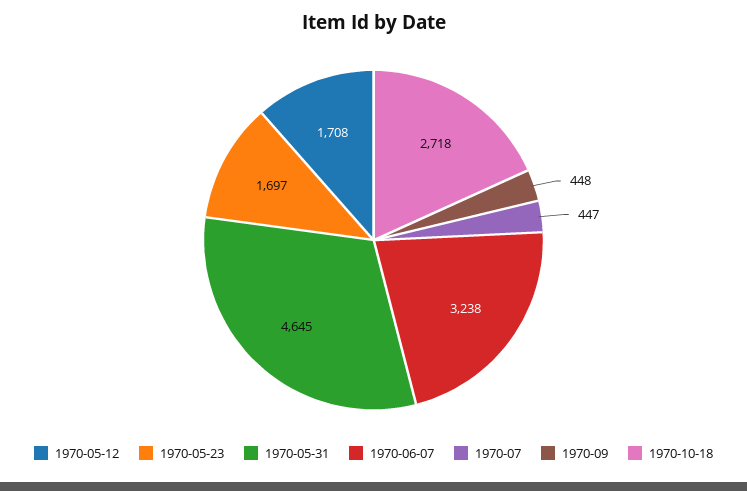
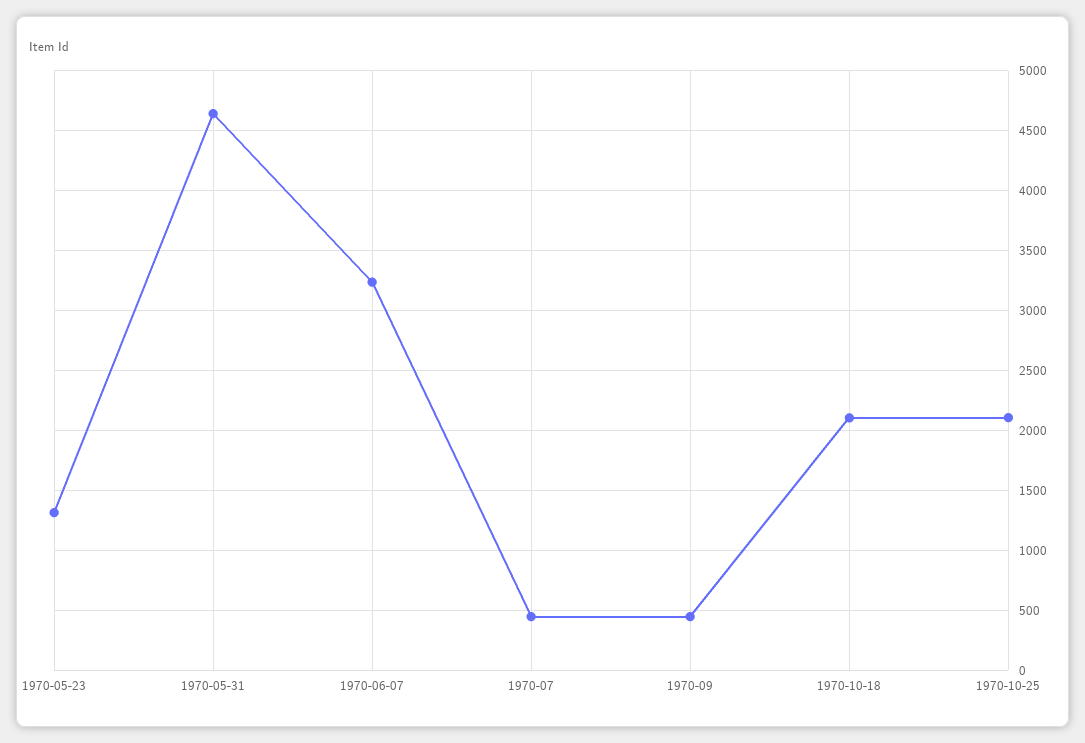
1970-05-12: 1708 -> none
1970-05-23: 1697 -> 1300
1970-10-18: 2718 -> 2100
1970-10-25: none -> 2100

